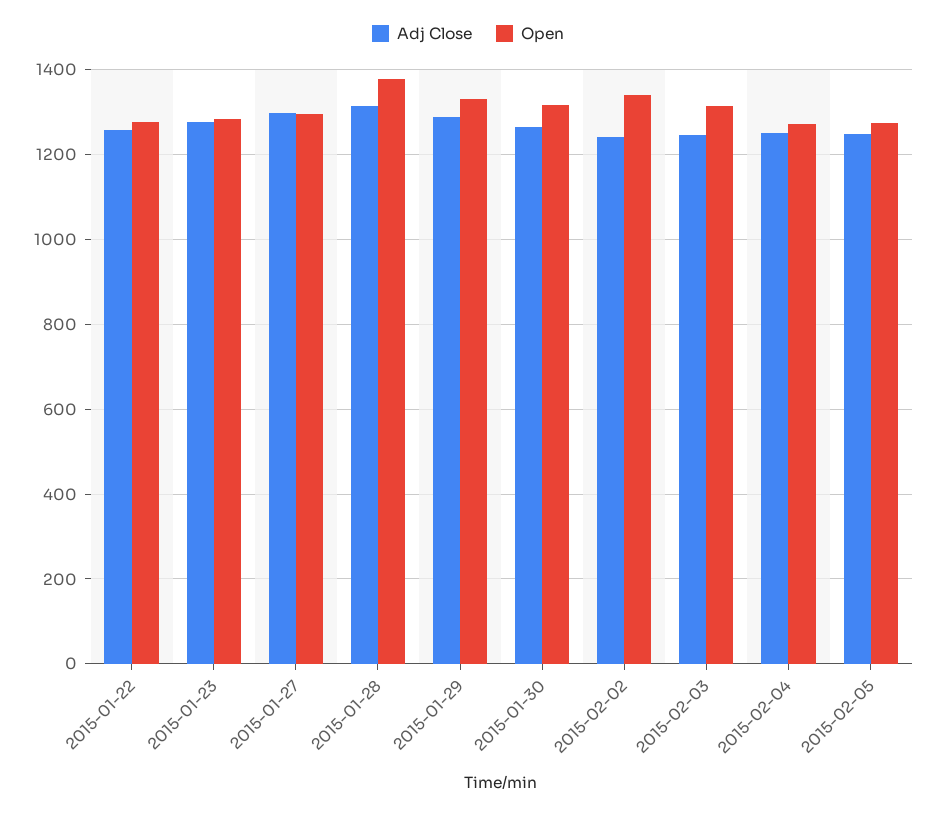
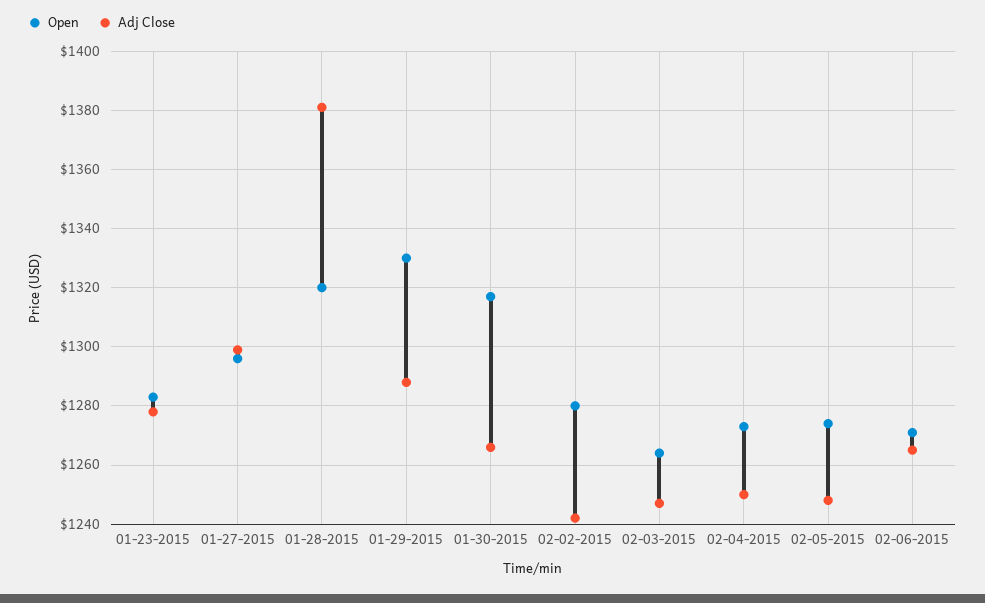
Adj Close, 2015-01-22: 1260 -> none
Open, 2015-01-22: 1280 -> none
Adj Close, 2015-01-28: 1320 -> 1380
Open, 2015-01-28: 1380 -> 1320
Open, 2015-02-02: 1340 -> 1280
Open, 2015-02-03: 1320 -> 1265
Open, 02-06-2015: none -> 1270
Adj Close, 02-06-2015: none -> 1265

